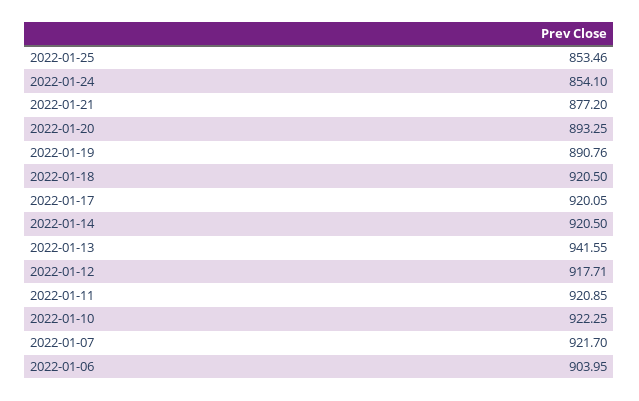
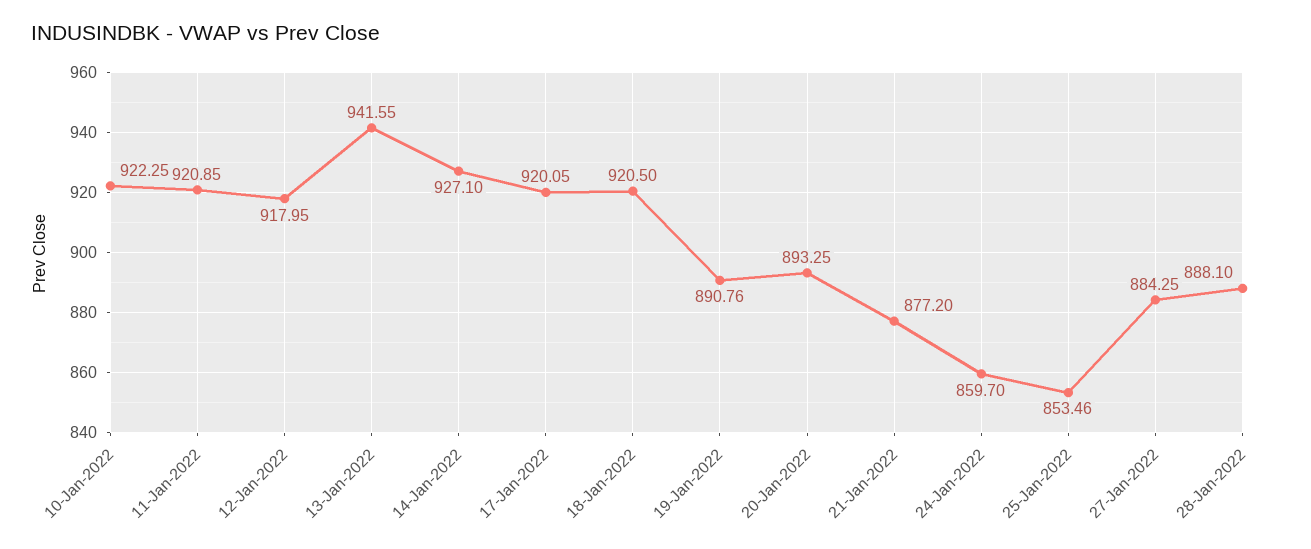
2022-01-24: 854.1 -> 859.7
2022-01-14: 920.5 -> 927.1
2022-01-12: 917.71 -> 917.95
2022-01-07: 921.7 -> none
2022-01-06: 903.95 -> none
27-Jan-2022: none -> 884.25
28-Jan-2022: none -> 888.1

